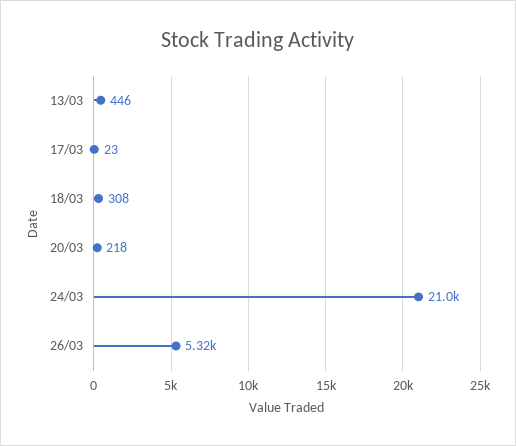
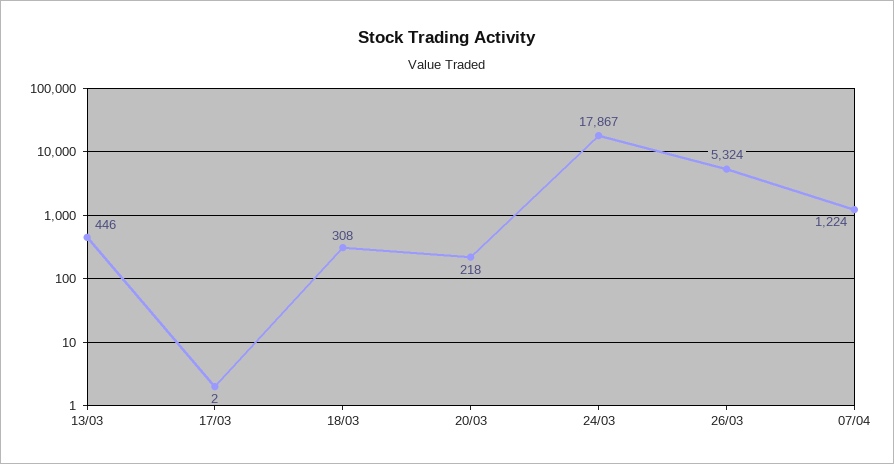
17/03: 23 -> 2
24/03: 21000 -> 17867
07/04: none -> 1224

